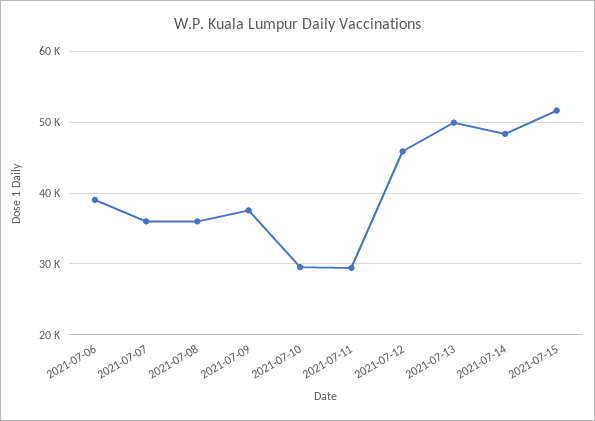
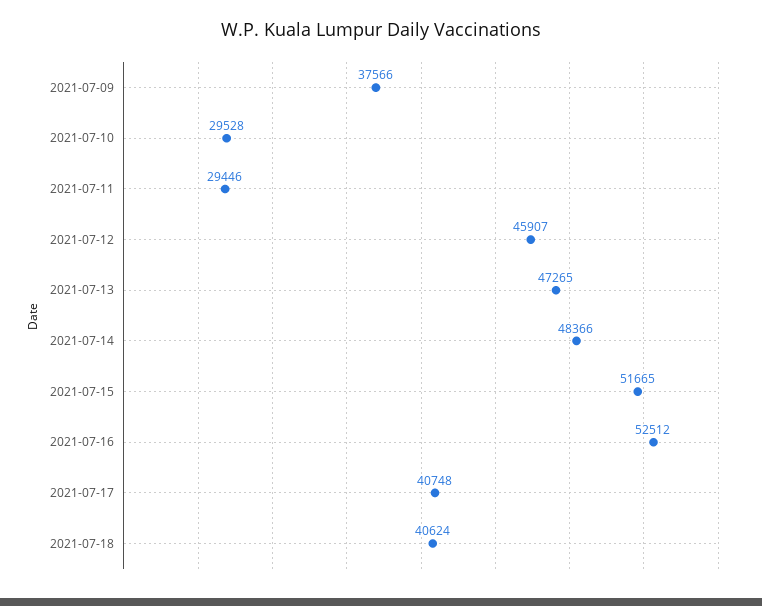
2021-07-06: 39000 -> none
2021-07-07: 36000 -> none
2021-07-08: 36000 -> none
2021-07-13: 50000 -> 47265
2021-07-16: none -> 52512
2021-07-17: none -> 40748
2021-07-18: none -> 40624

